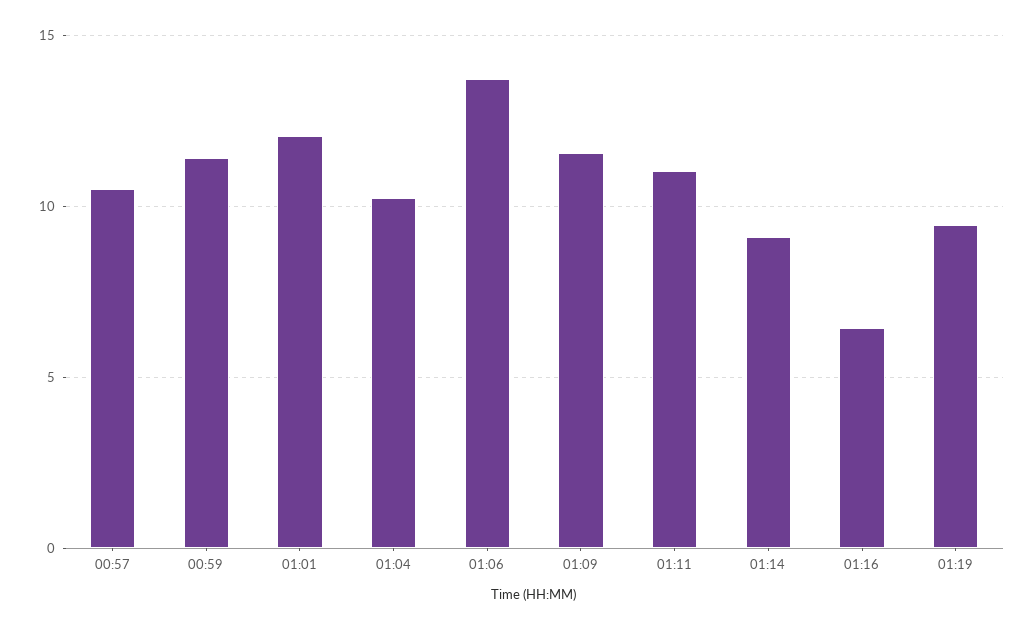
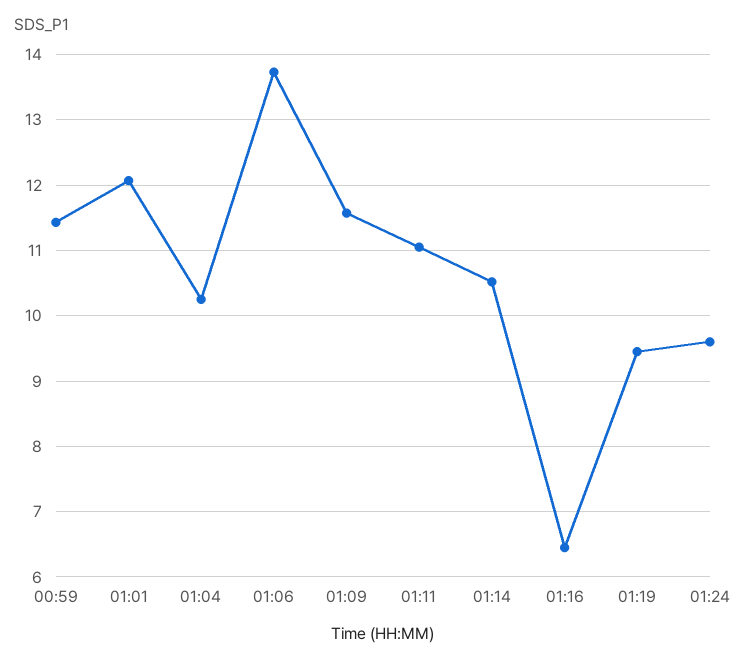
00:57: 10.5 -> none
01:14: 9 -> 10.5
01:24: none -> 9.6

